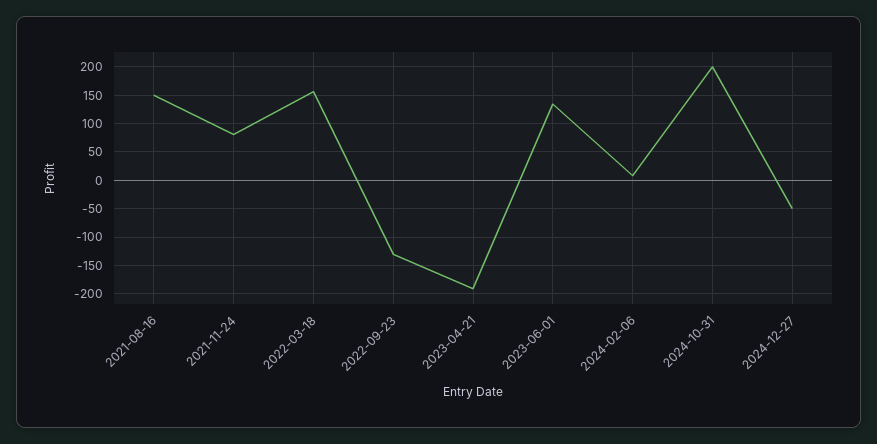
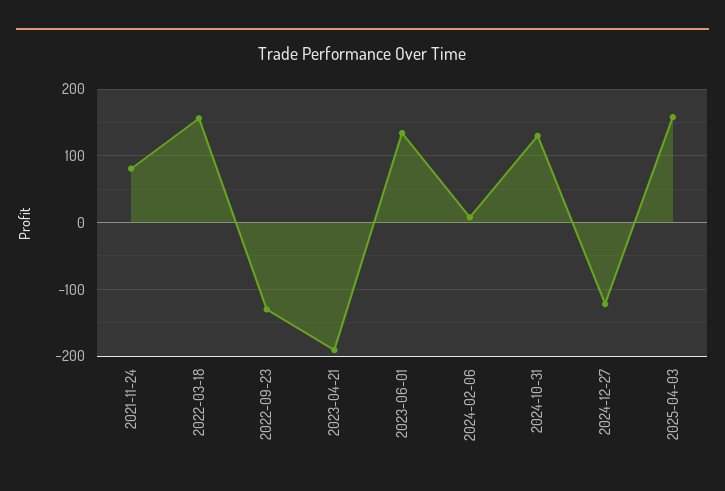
2021-08-16: 150 -> none
2024-10-31: 200 -> 130
2024-12-27: -50 -> -120
2025-04-03: none -> 160

